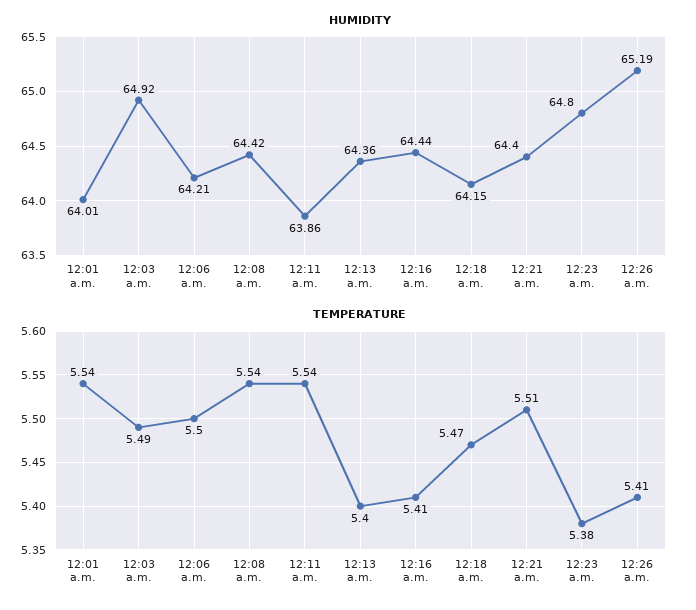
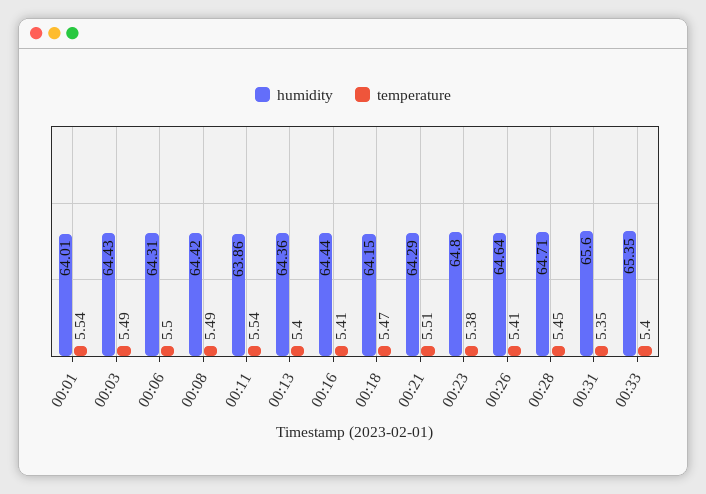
HUMIDITY, 12:03 a.m.: 64.92 -> 64.43
HUMIDITY, 12:06 a.m.: 64.21 -> 64.31
HUMIDITY, 12:21 a.m.: 64.4 -> 64.29
HUMIDITY, 12:26 a.m.: 65.19 -> 64.64
TEMPERATURE, 12:08 a.m.: 5.54 -> 5.49
HUMIDITY, 00:28: none -> 64.71
TEMPERATURE, 00:28: none -> 5.45
HUMIDITY, 00:31: none -> 65.6
TEMPERATURE, 00:31: none -> 5.35
HUMIDITY, 00:33: none -> 65.35
TEMPERATURE, 00:33: none -> 5.4

